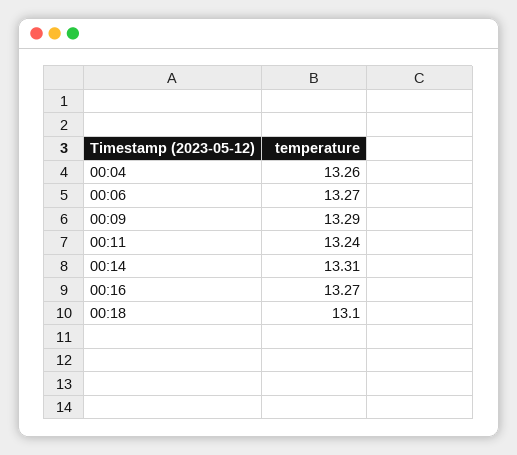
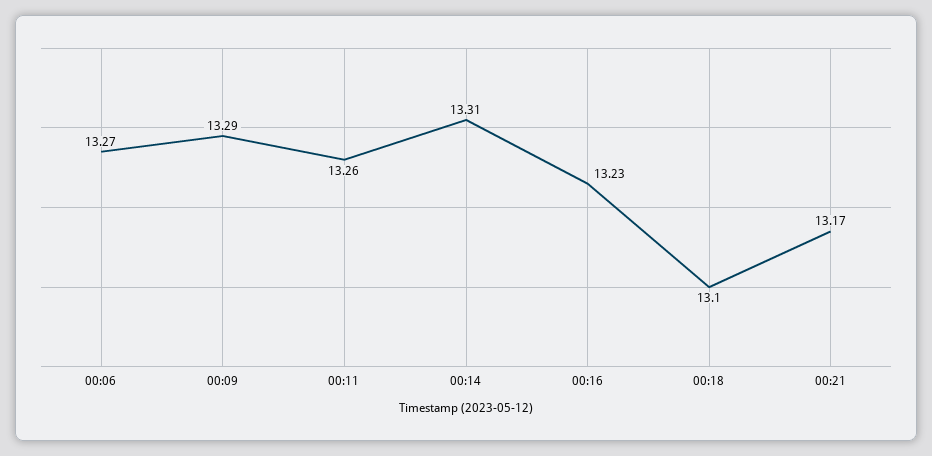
00:04: 13.26 -> none
00:11: 13.24 -> 13.26
00:16: 13.27 -> 13.23
00:21: none -> 13.17

